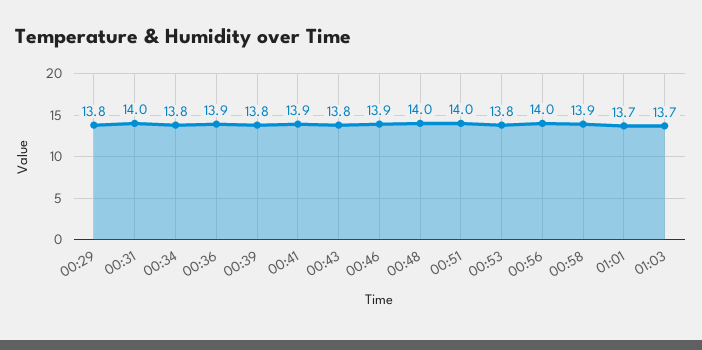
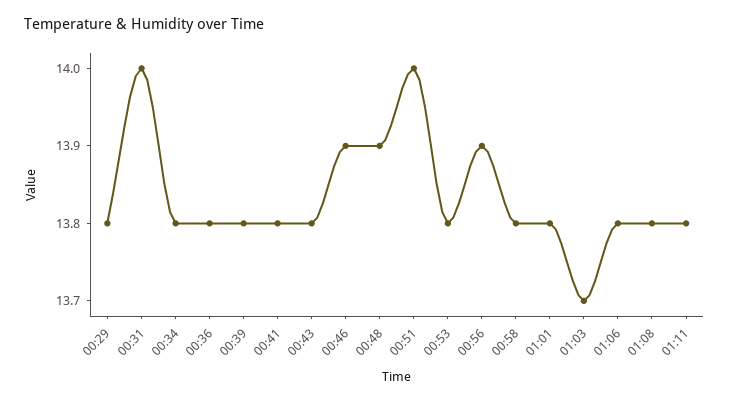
00:36: 13.9 -> 13.8
00:41: 13.9 -> 13.8
00:48: 14 -> 13.9
00:56: 14 -> 13.9
00:58: 13.9 -> 13.8
01:01: 13.7 -> 13.8
01:06: none -> 13.8
01:08: none -> 13.8
01:11: none -> 13.8

